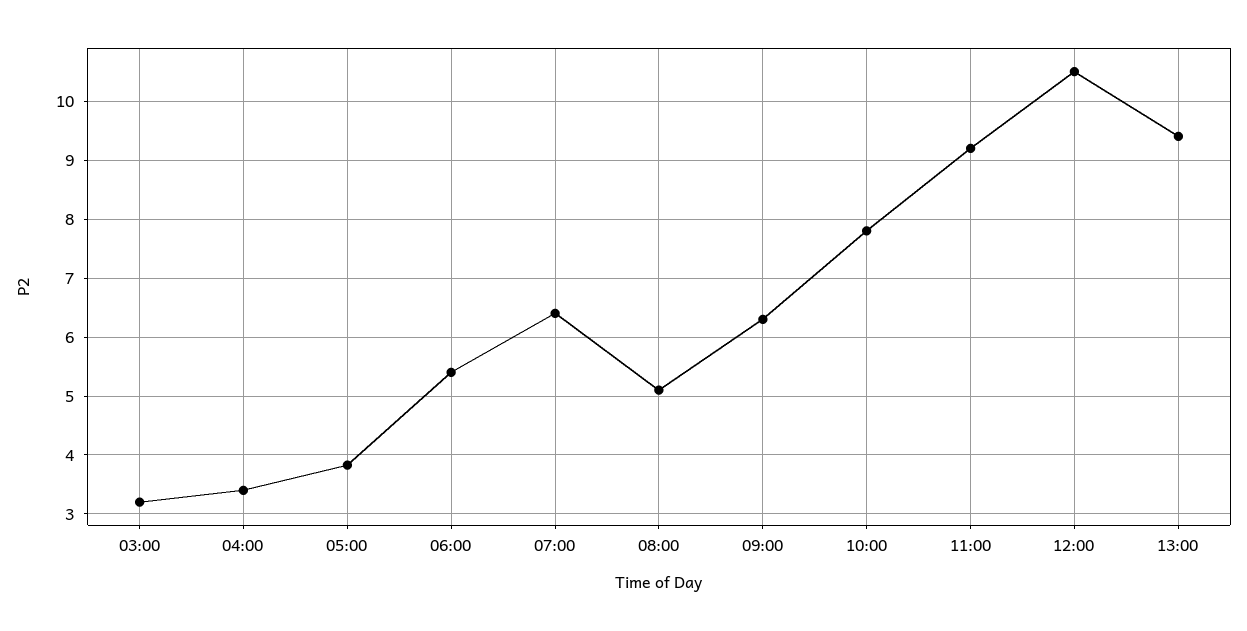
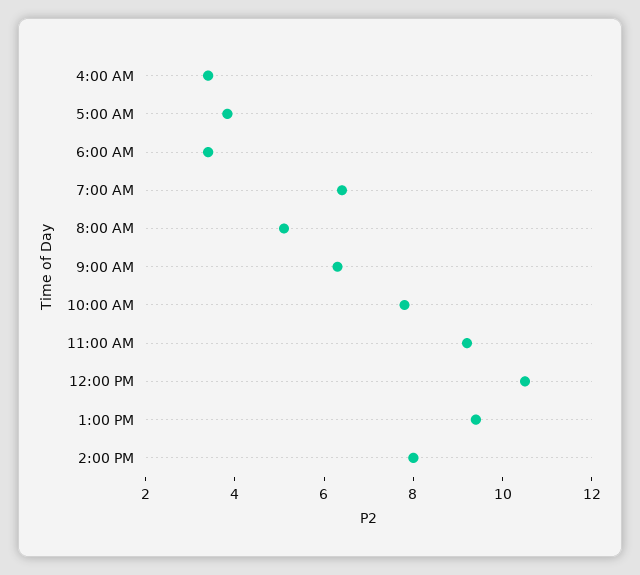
03:00: 3.2 -> none
06:00: 5.4 -> 3.5
2:00 PM: none -> 8

